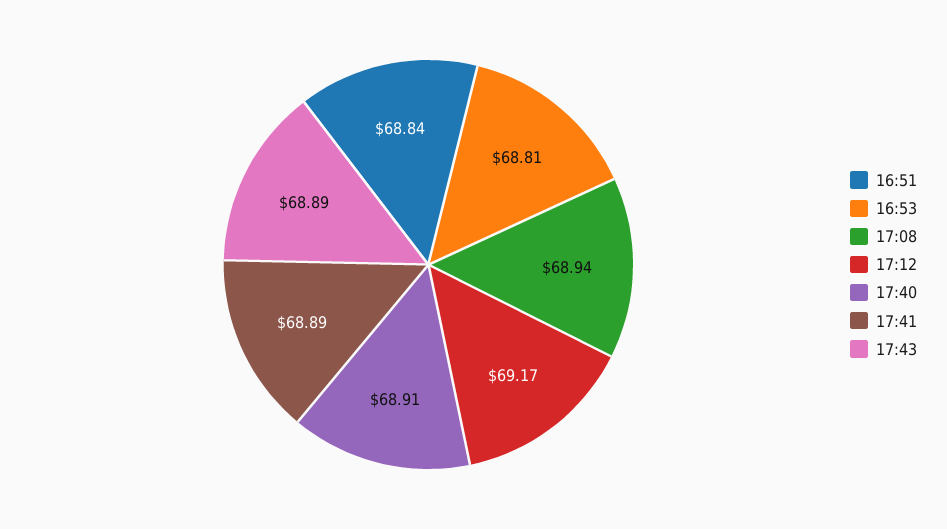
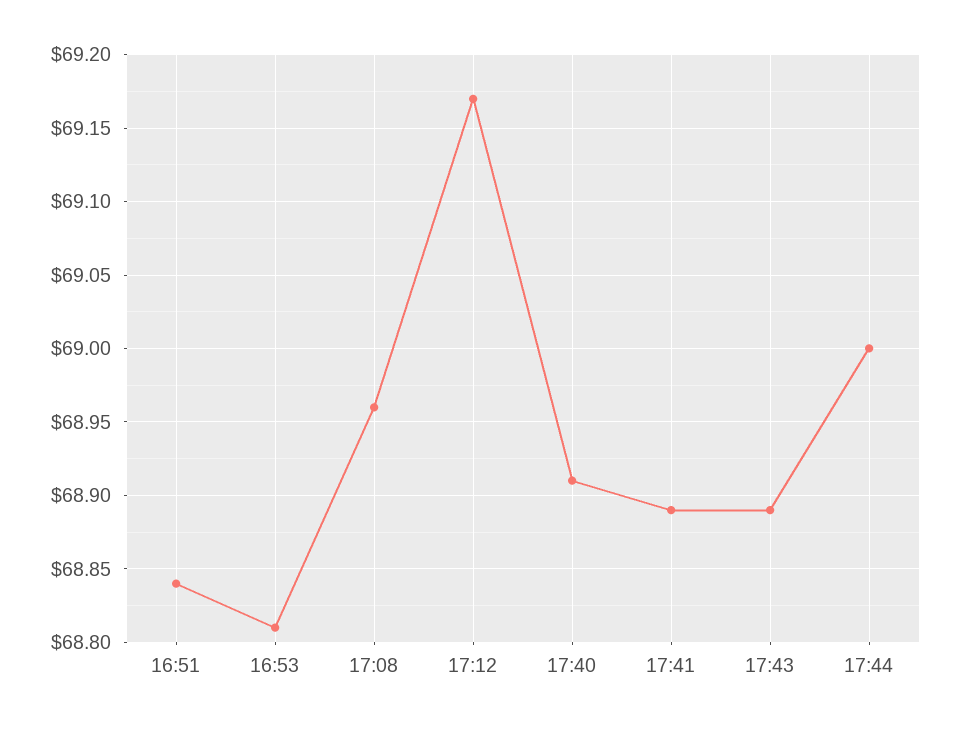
17:08: 68.94 -> 68.96
17:44: none -> 69

